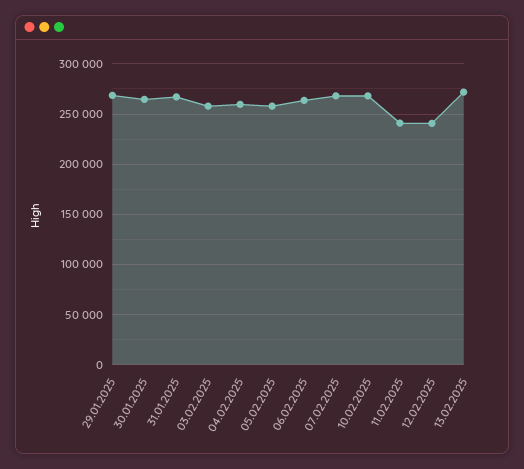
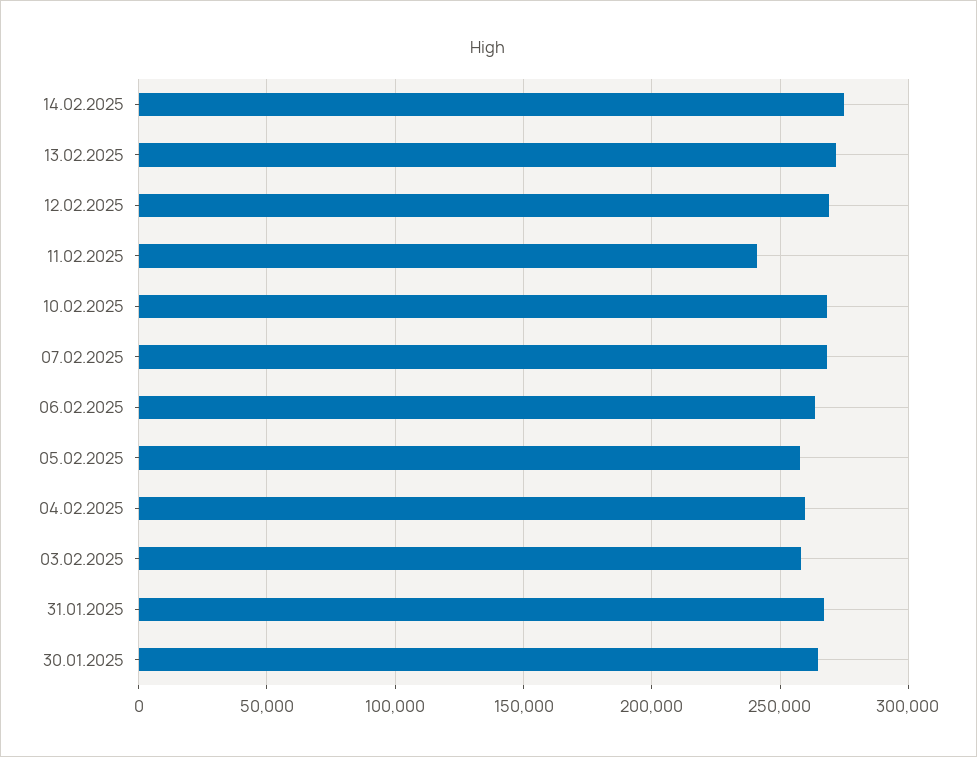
29.01.2025: 270000 -> none
12.02.2025: 240000 -> 270000
14.02.2025: none -> 275000

